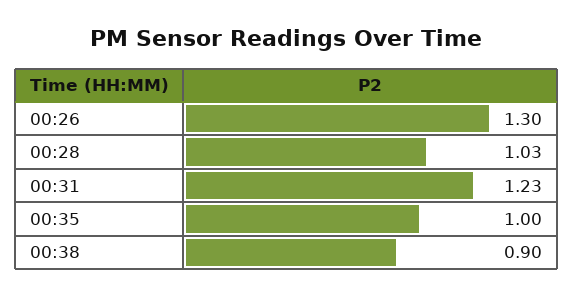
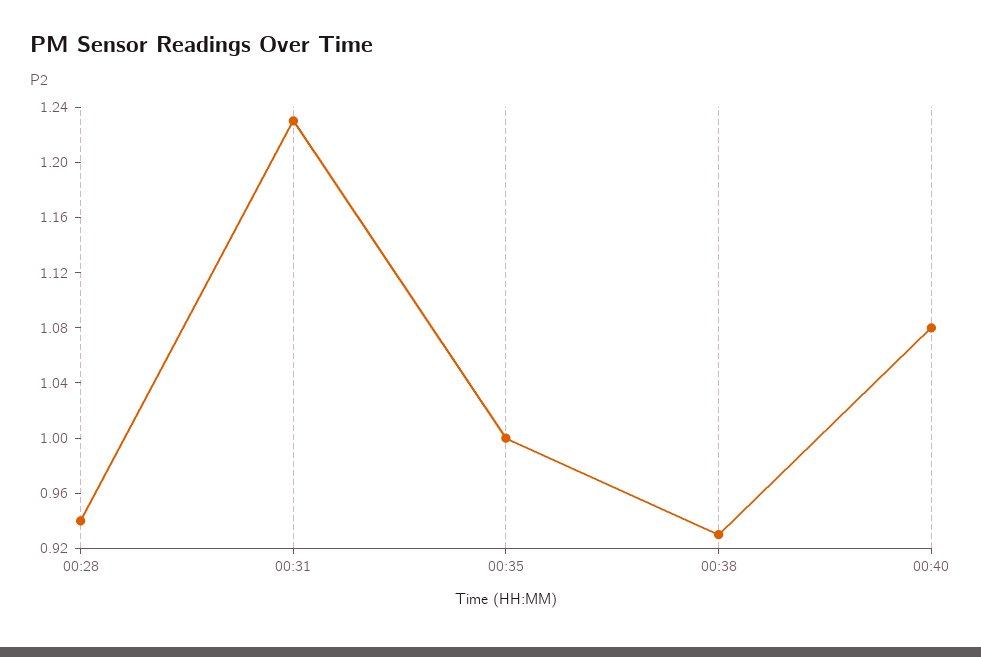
00:26: 1.3 -> none
00:28: 1.03 -> 0.94
00:38: 0.9 -> 0.93
00:40: none -> 1.08

